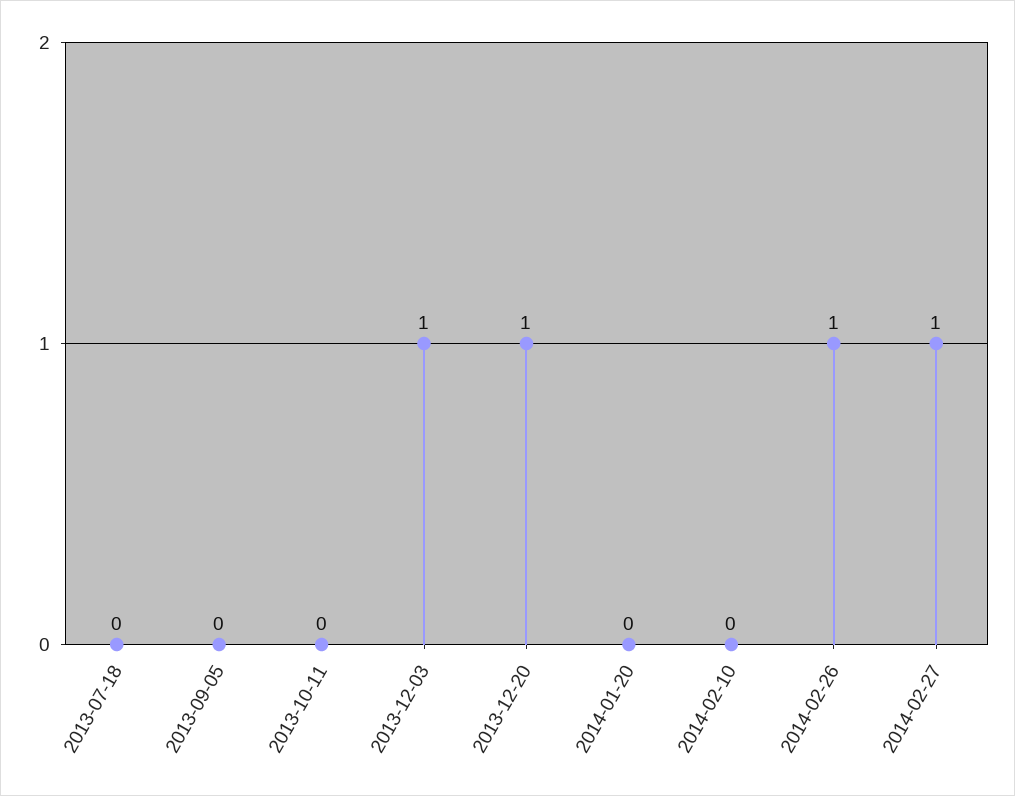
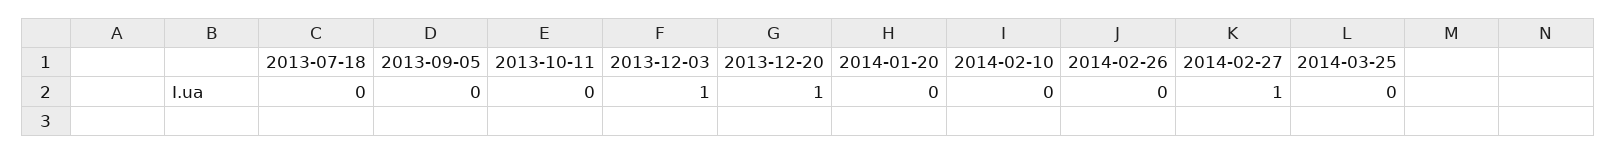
2014-02-26: 1 -> 0
2014-03-25: none -> 0

